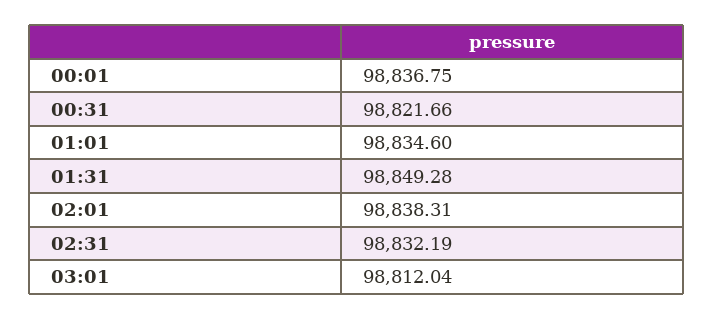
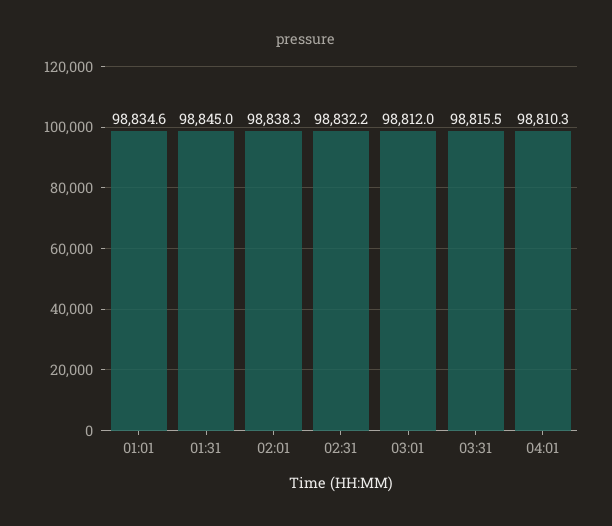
00:01: 98836.75 -> none
00:31: 98821.66 -> none
01:31: 98849.28 -> 98845
03:31: none -> 98815.5
04:01: none -> 98810.3

